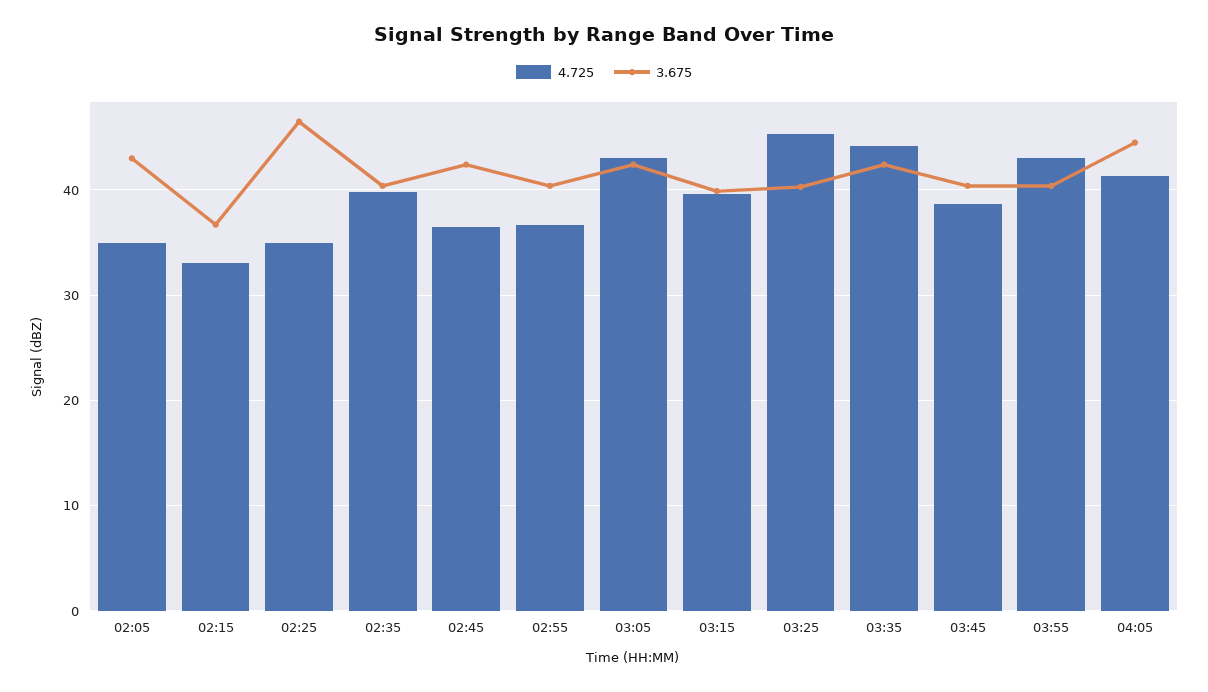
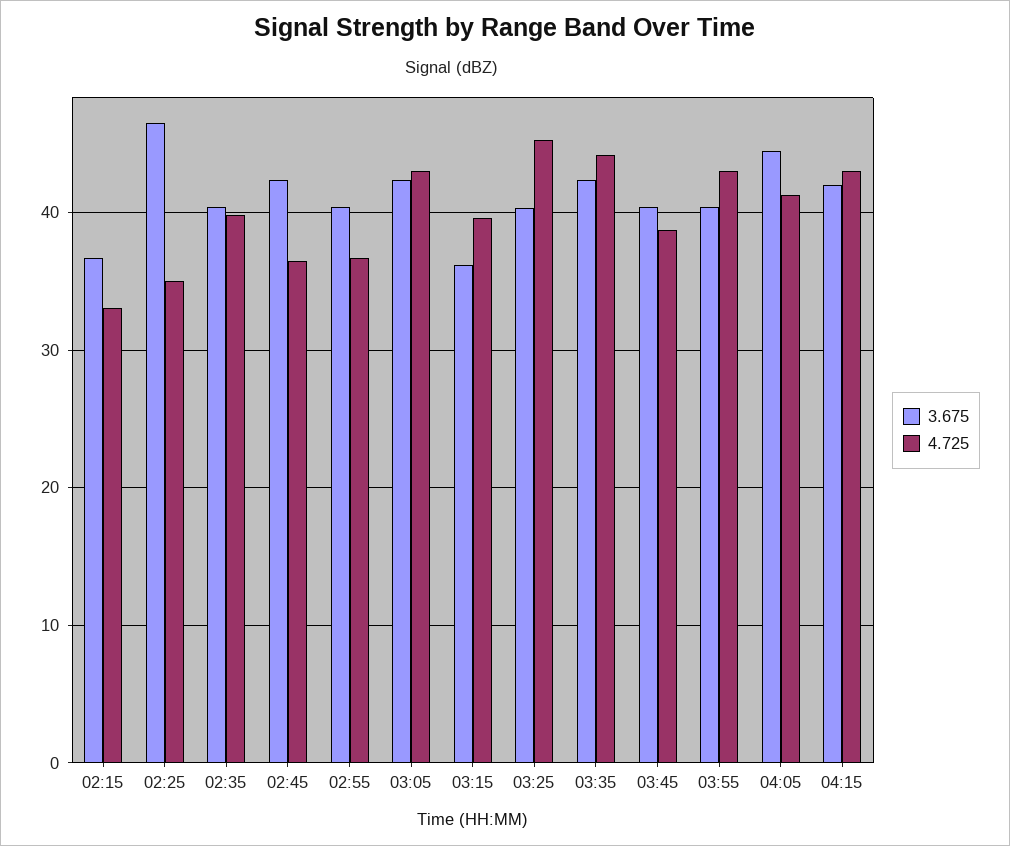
4.725, 02:05: 35 -> none
3.675, 02:05: 43 -> none
3.675, 03:15: 40 -> 36
3.675, 04:15: none -> 42
4.725, 04:15: none -> 43

